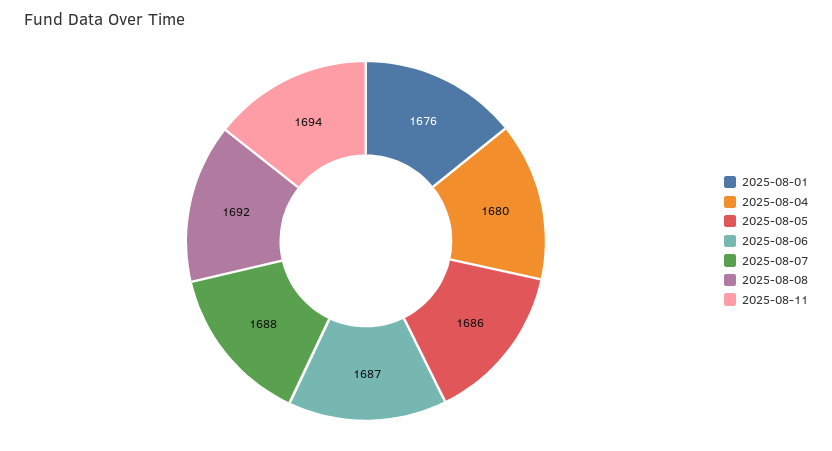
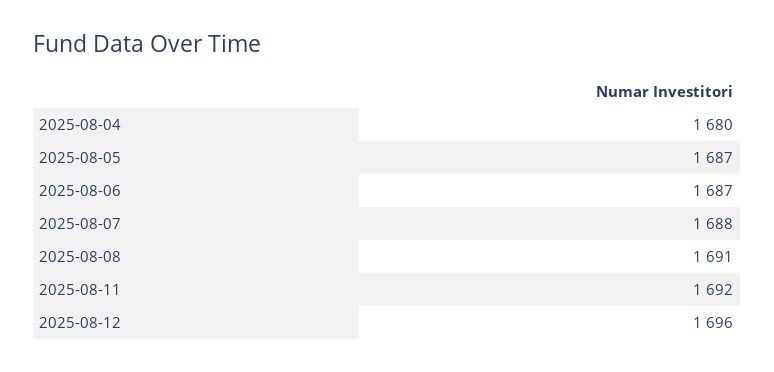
2025-08-01: 1676 -> none
2025-08-05: 1686 -> 1687
2025-08-08: 1692 -> 1691
2025-08-11: 1694 -> 1692
2025-08-12: none -> 1696

